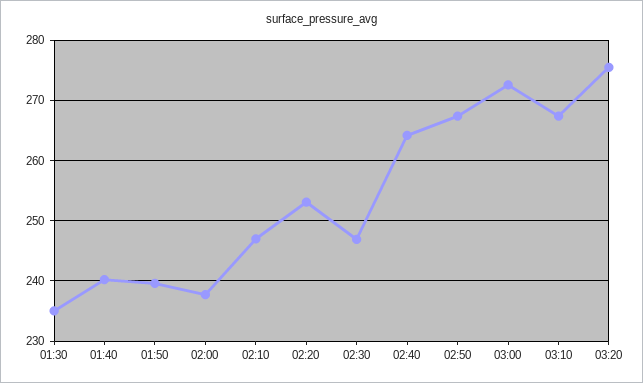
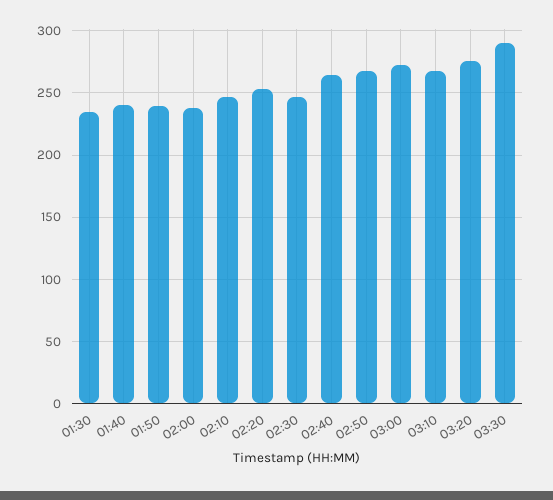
03:30: none -> 290

